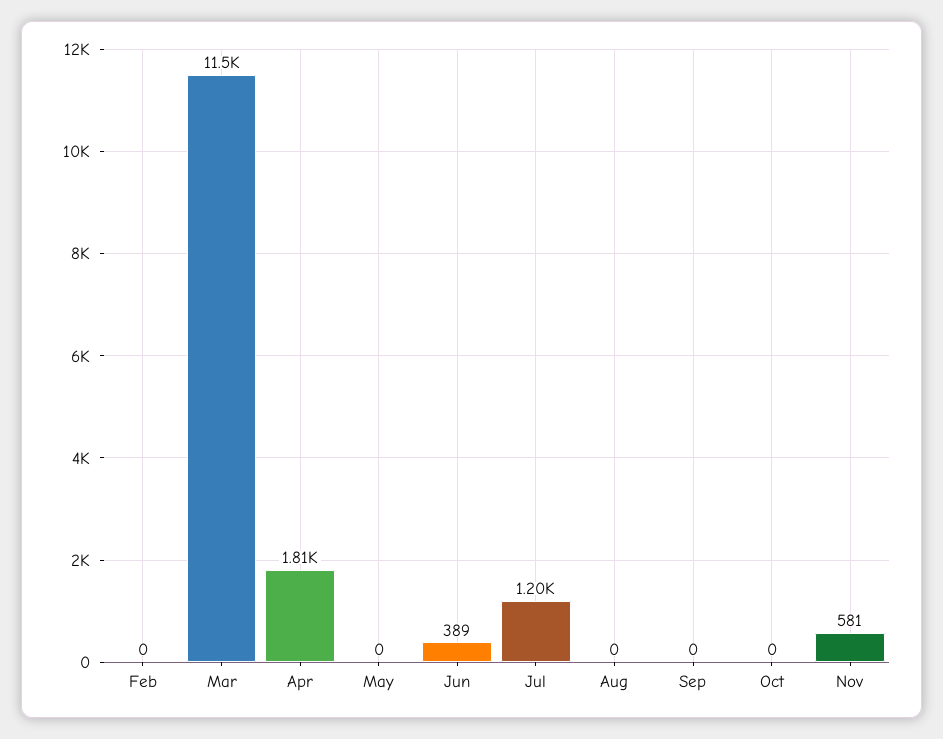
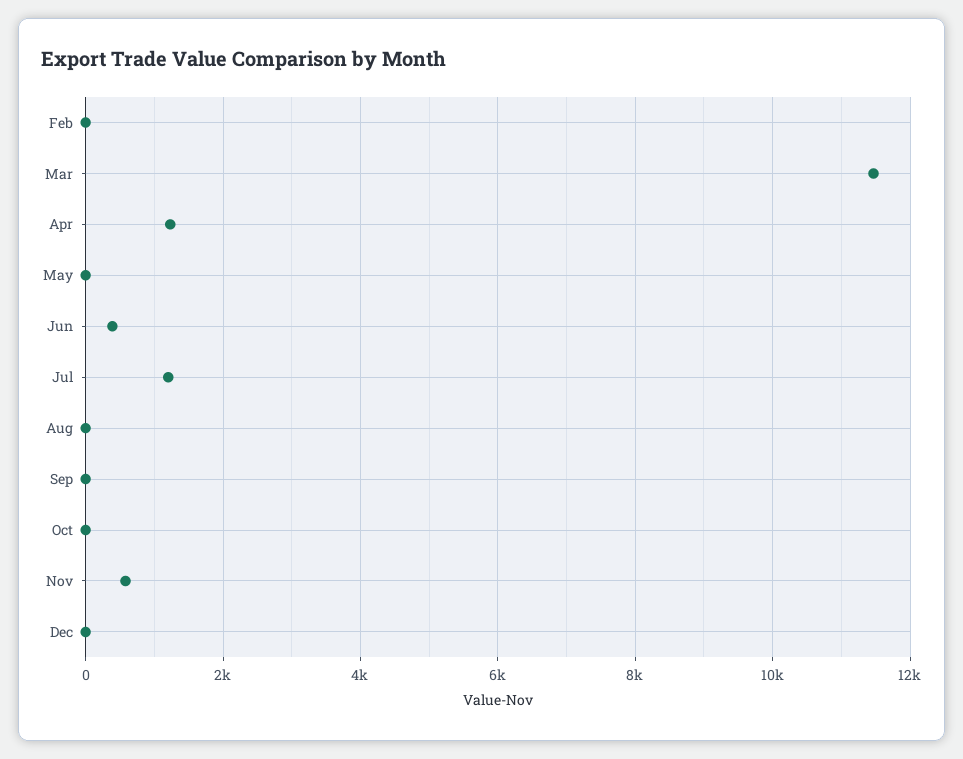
Apr: 1810 -> 1200
Dec: none -> 0

